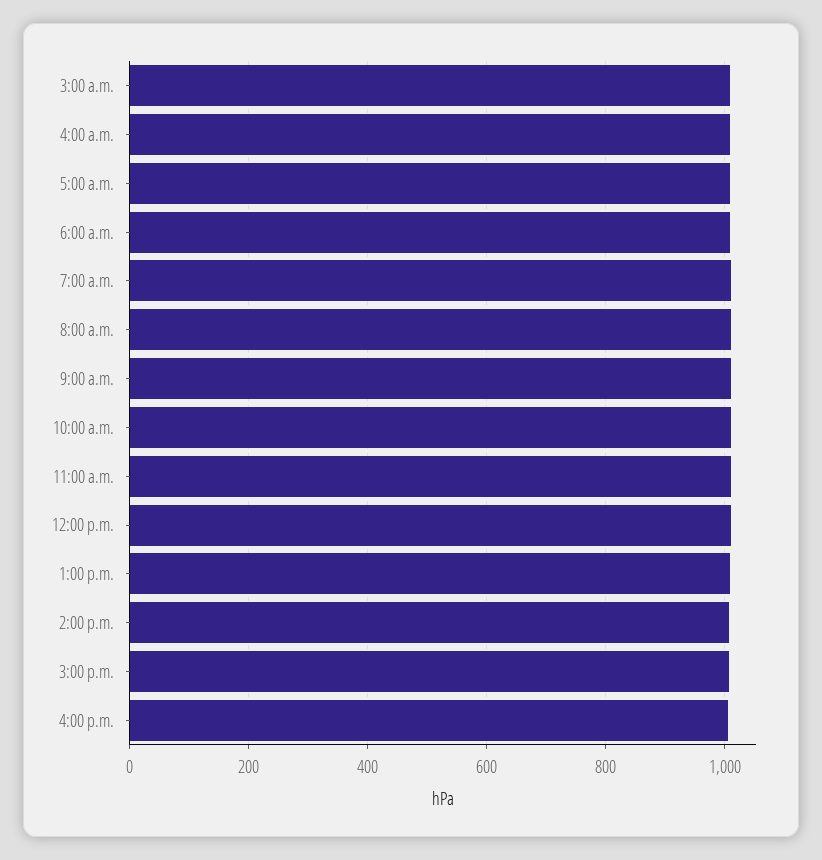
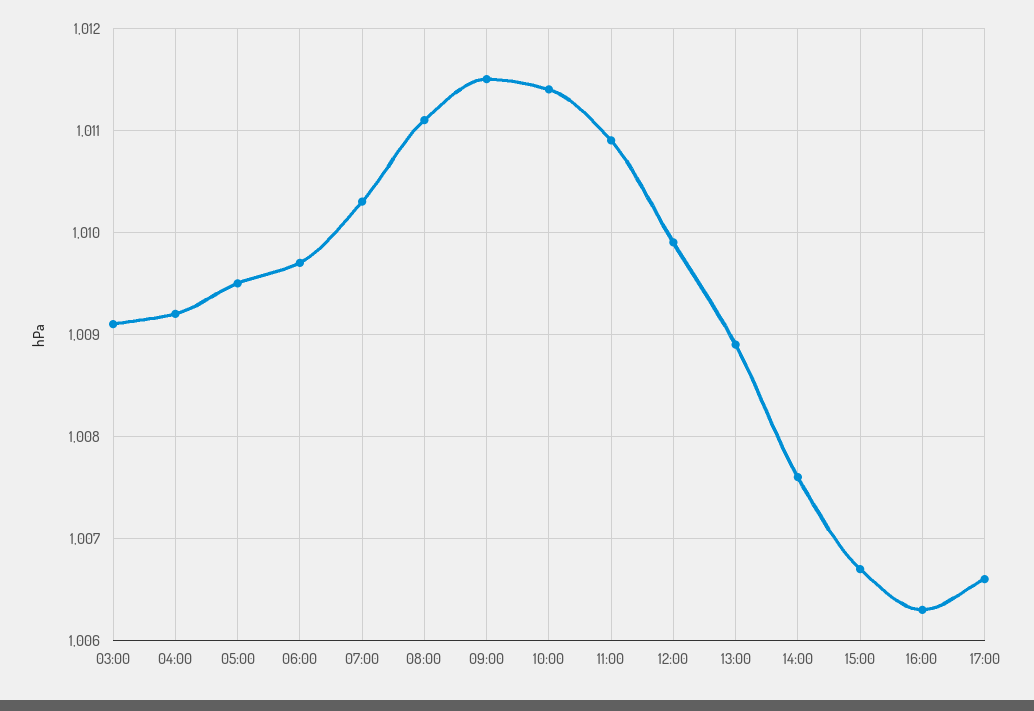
17:00: none -> 1006.6

